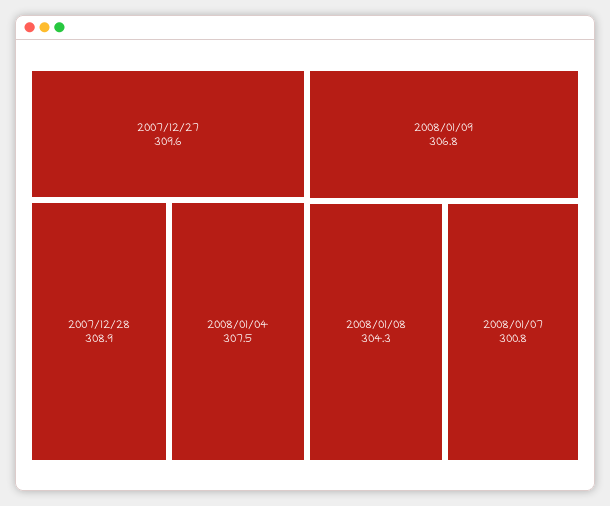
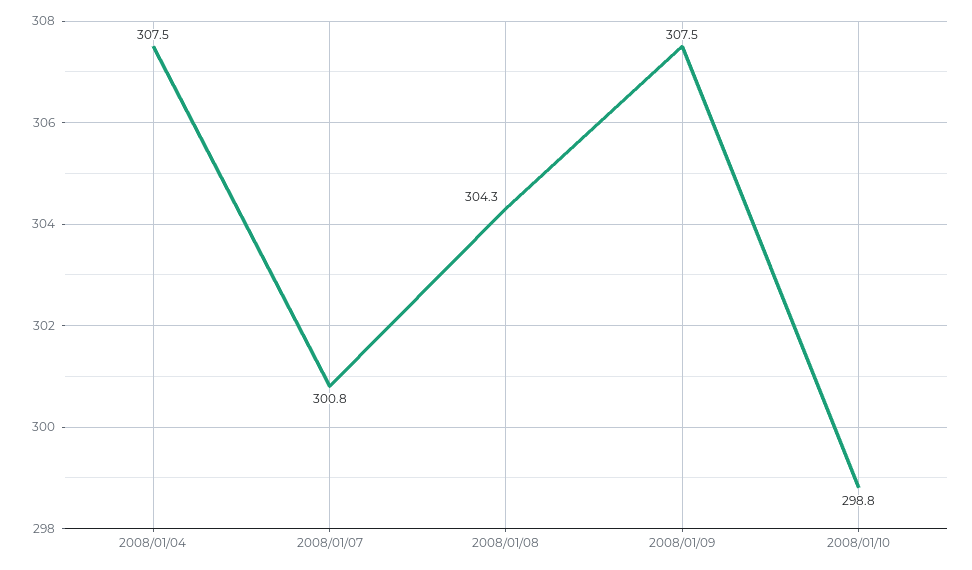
2007/12/27: 309.6 -> none
2007/12/28: 308.9 -> none
2008/01/09: 306.8 -> 307.5
2008/01/10: none -> 298.8

